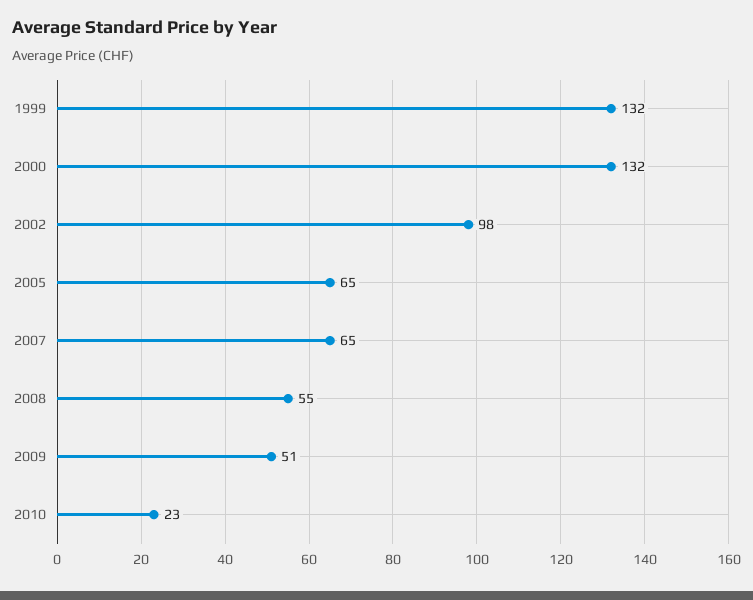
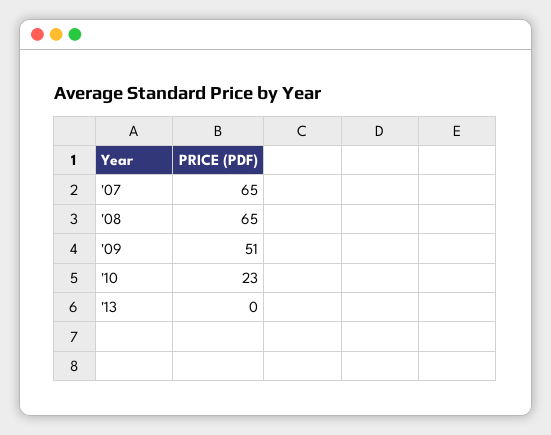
1999: 132 -> none
2000: 132 -> none
2002: 98 -> none
2005: 65 -> none
2008: 55 -> 65
'13: none -> 0

